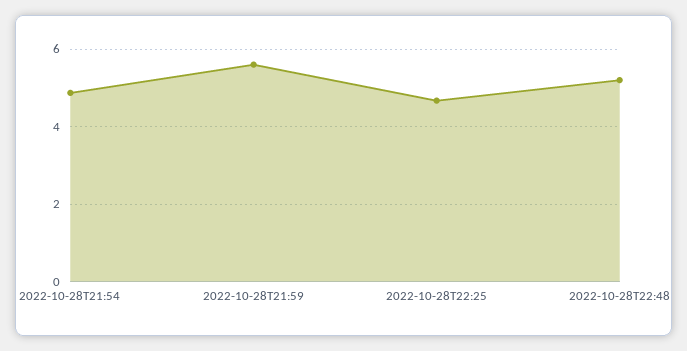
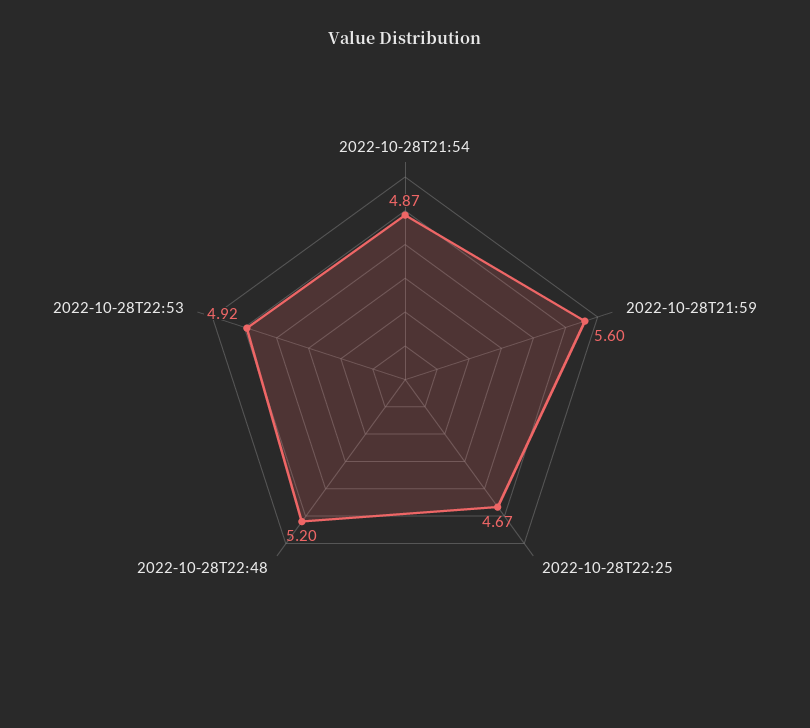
2022-10-28T22:53: none -> 4.92

